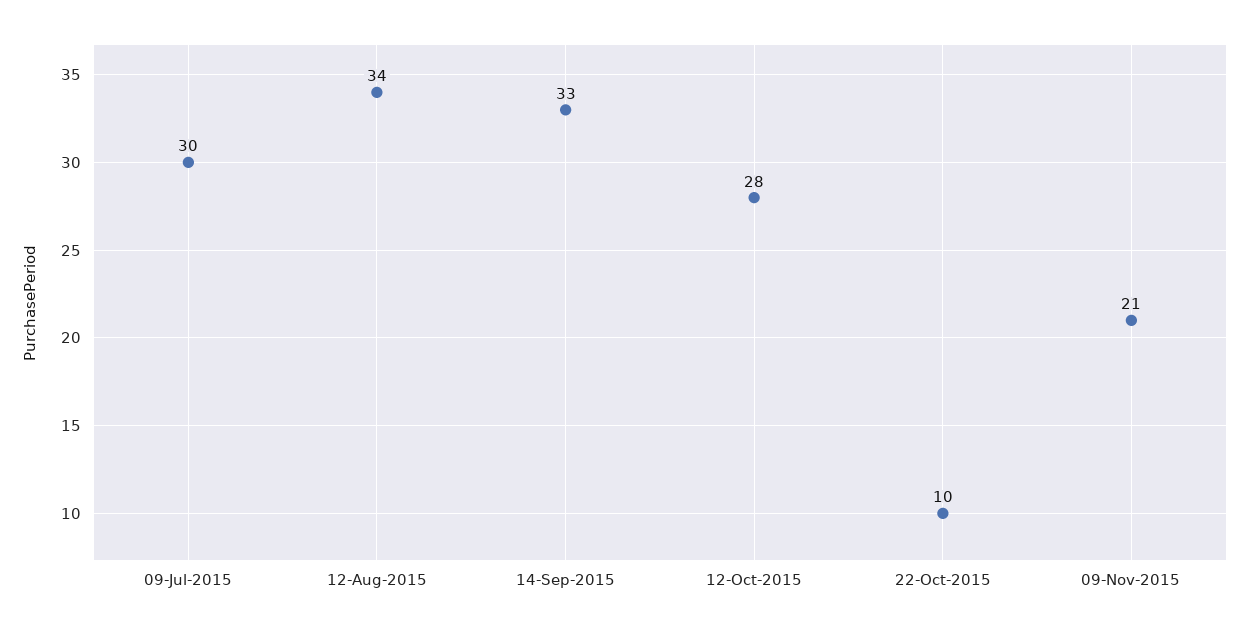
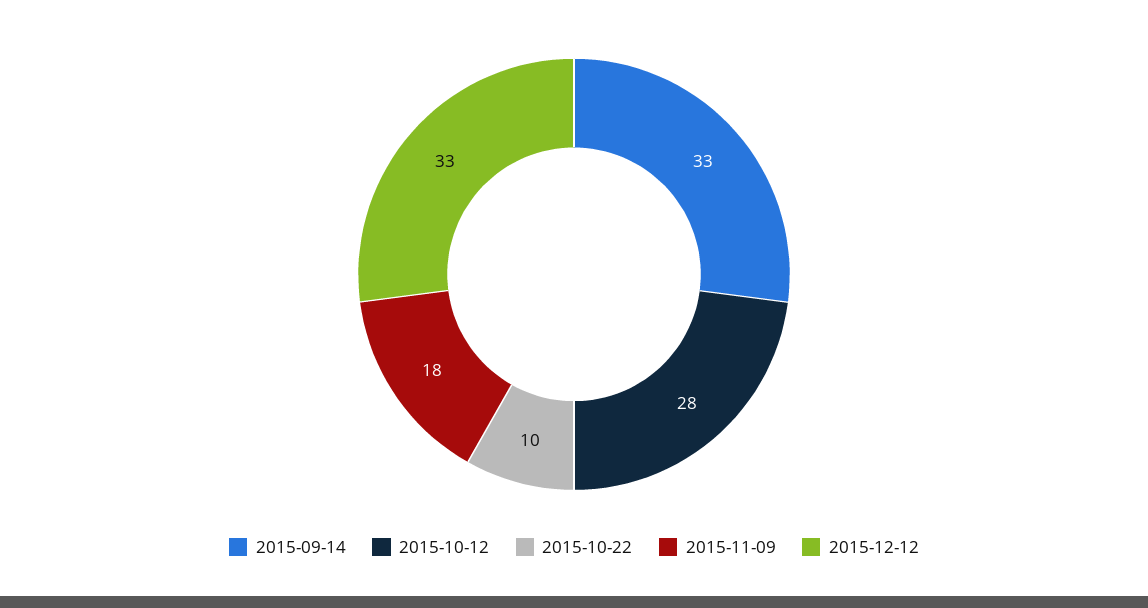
09-Jul-2015: 30 -> none
12-Aug-2015: 34 -> none
09-Nov-2015: 21 -> 18
2015-12-12: none -> 33

